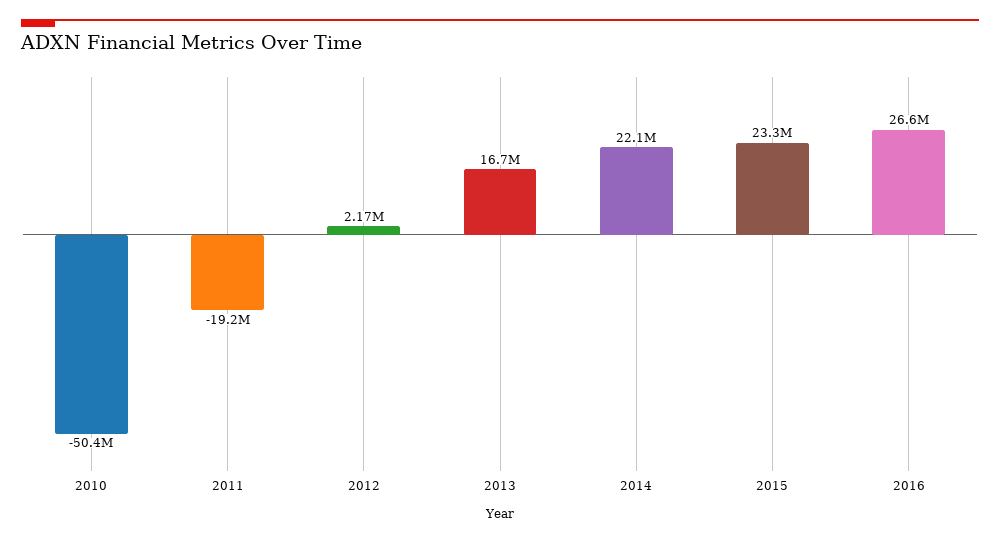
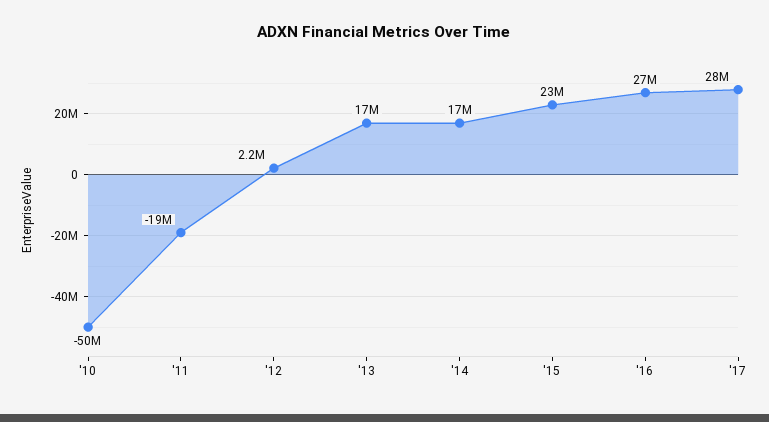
2014: 22100000 -> 17000000
'17: none -> 28000000

